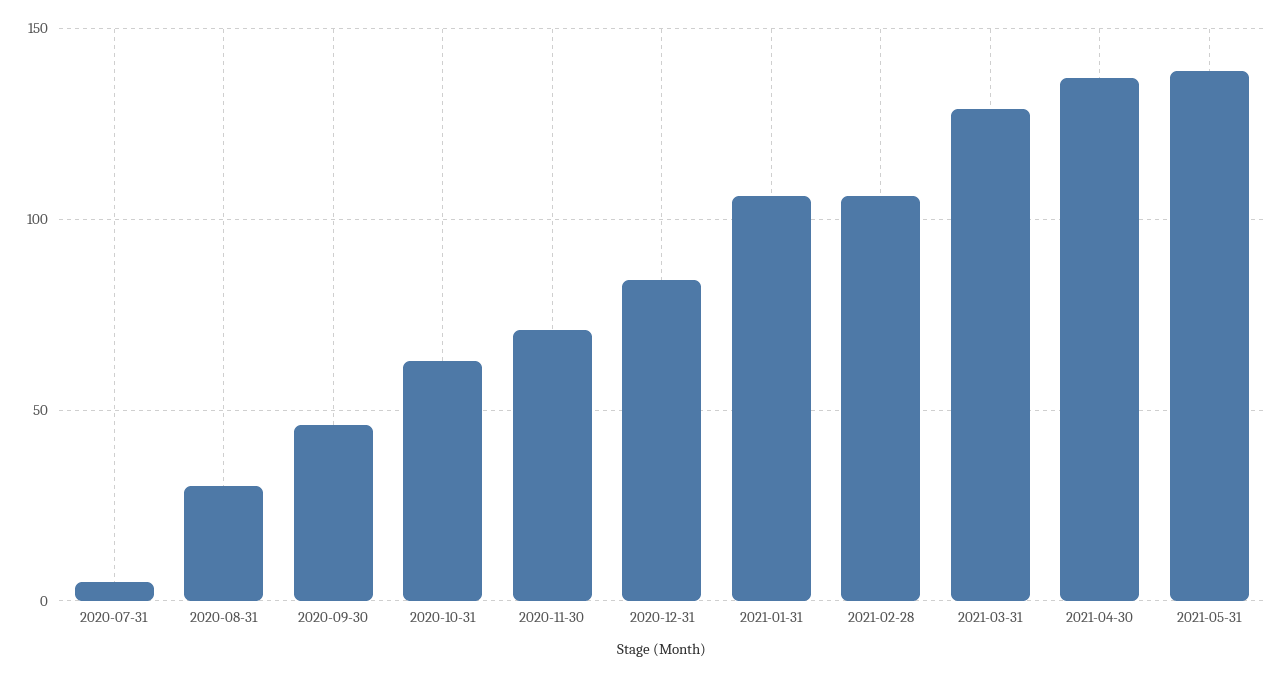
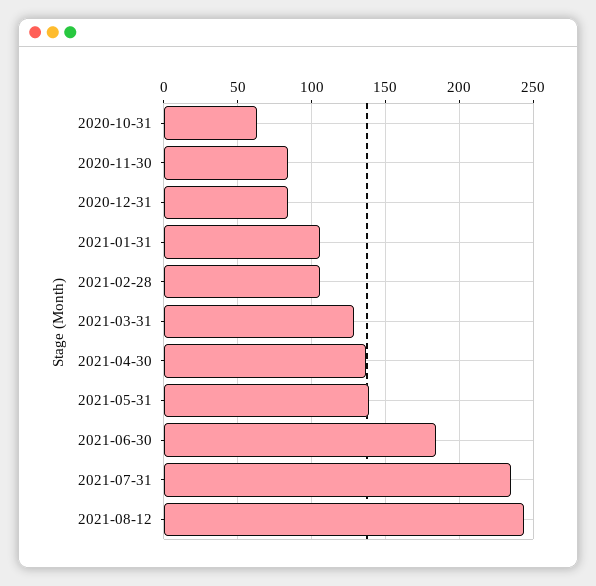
2020-07-31: 5 -> none
2020-08-31: 30 -> none
2020-09-30: 45 -> none
2020-11-30: 70 -> 85
2021-06-30: none -> 185
2021-07-31: none -> 235
2021-08-12: none -> 245

